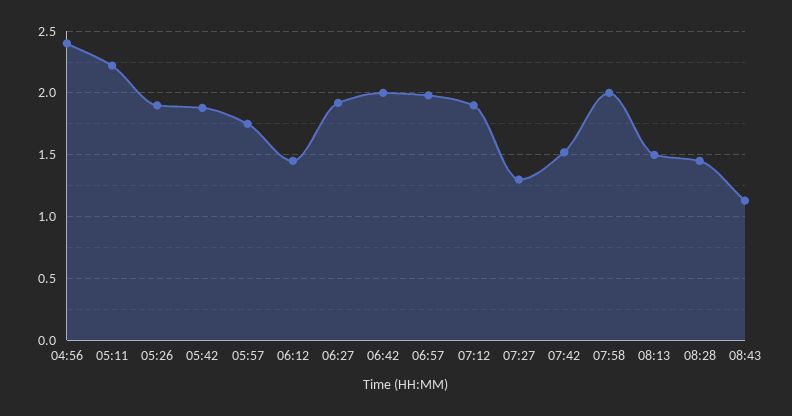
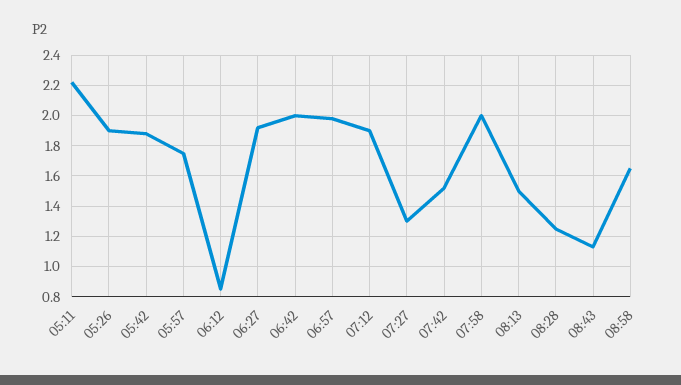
04:56: 2.4 -> none
06:12: 1.45 -> 0.85
08:28: 1.45 -> 1.25
08:58: none -> 1.65

